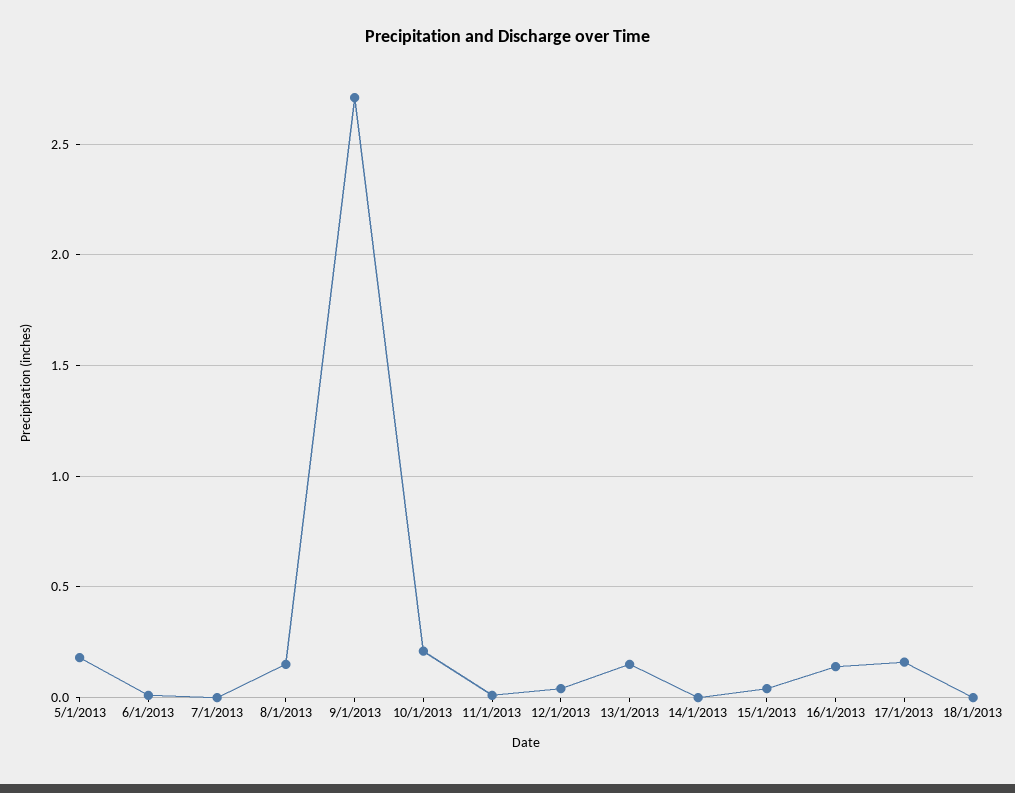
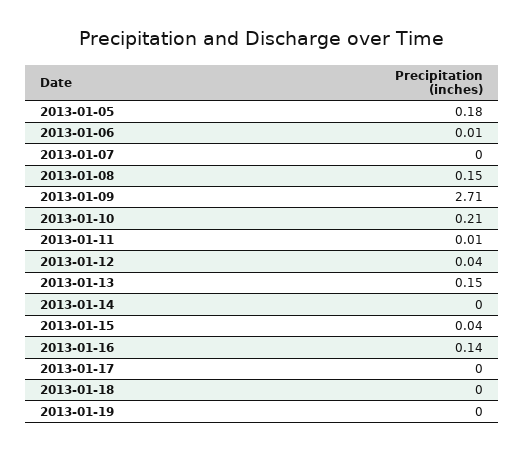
17/1/2013: 0.15 -> 0
2013-01-19: none -> 0

